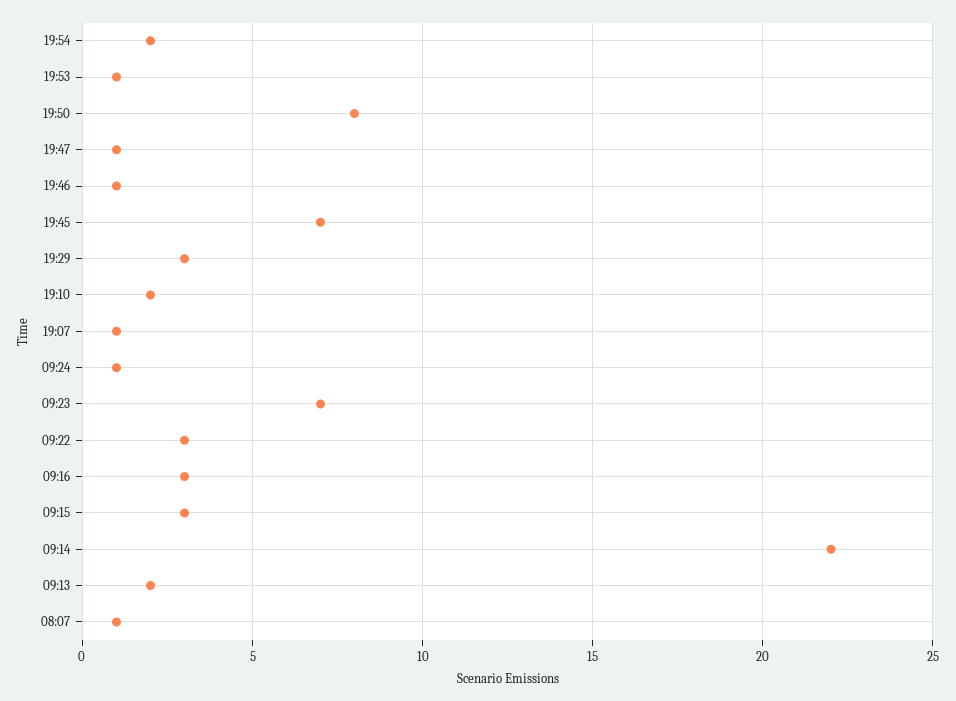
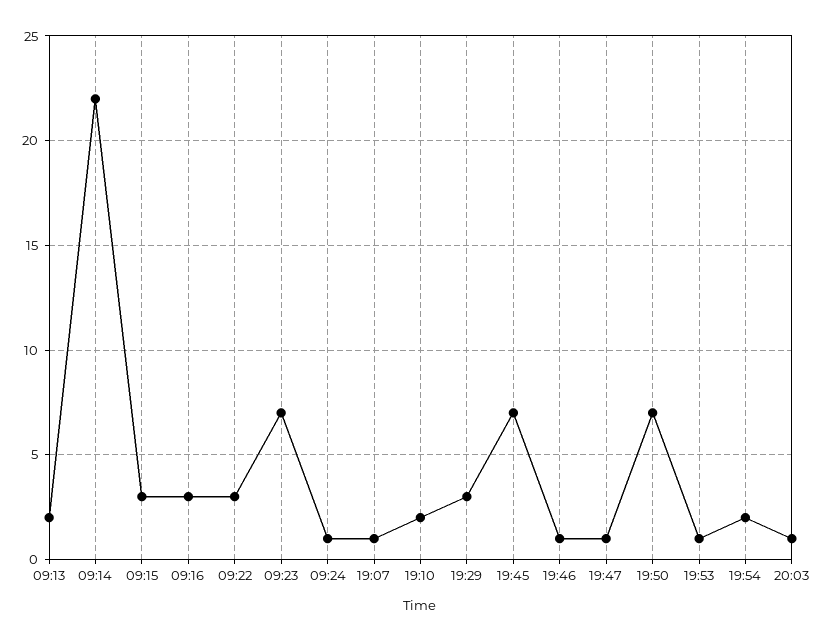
19:50: 8 -> 7
08:07: 1 -> none
20:03: none -> 1

